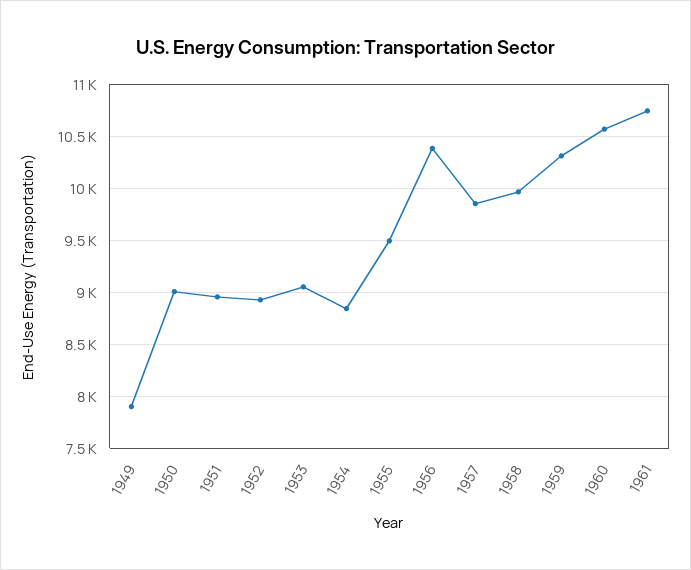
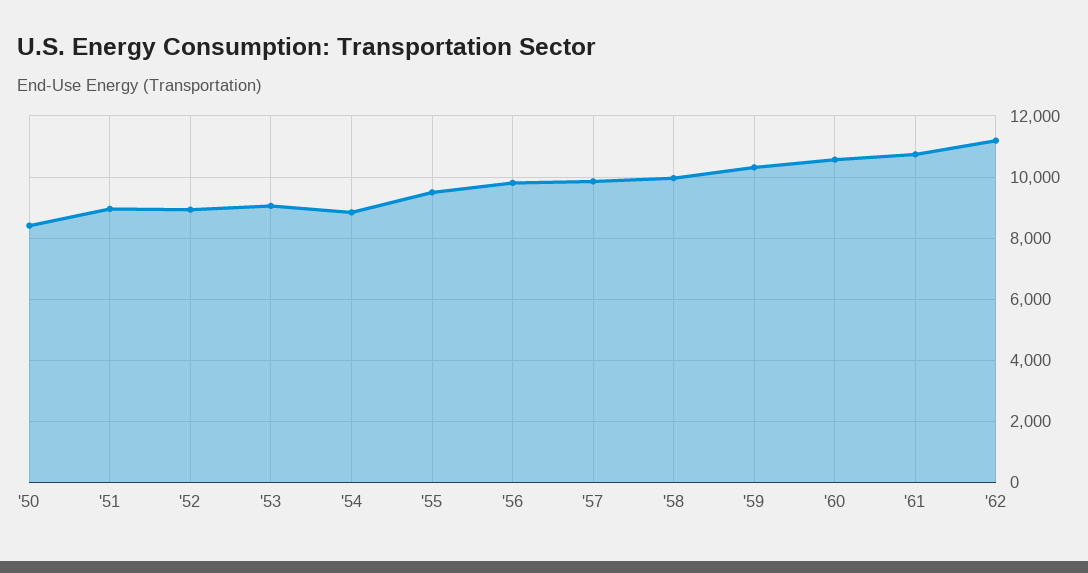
1949: 7900 -> none
1950: 9000 -> 8400
1956: 10400 -> 9800
'62: none -> 11200

